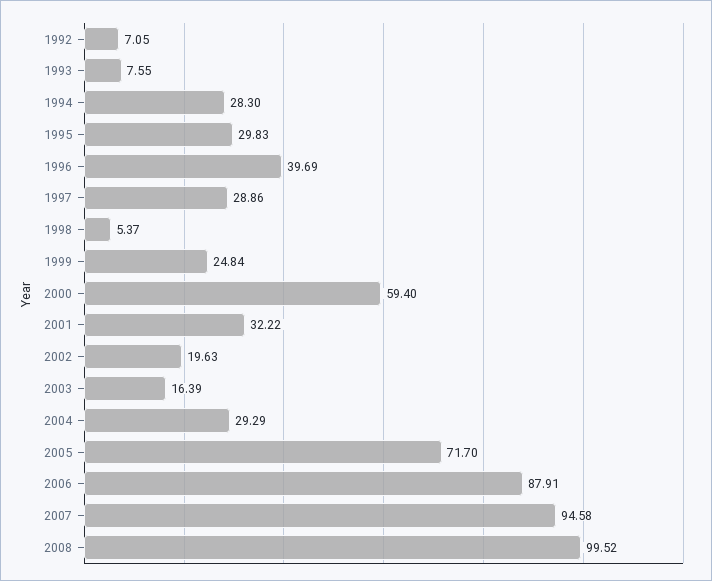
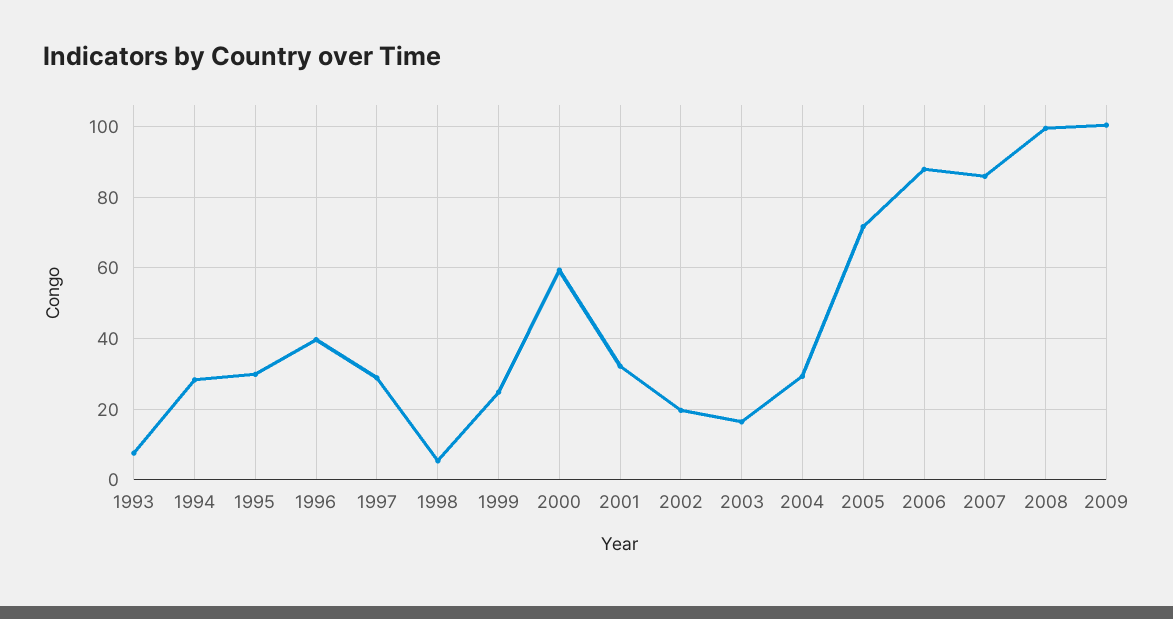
1992: 7.05 -> none
2007: 94.58 -> 86
2009: none -> 100

